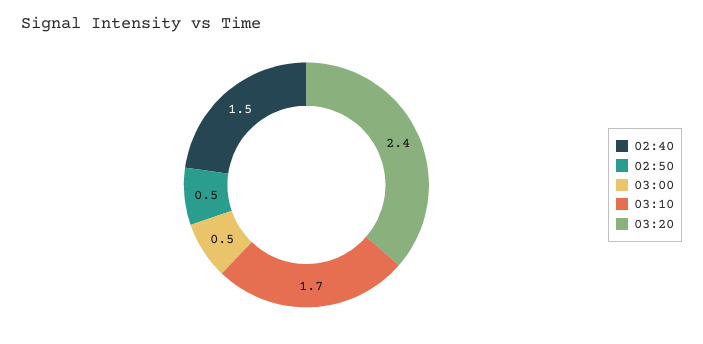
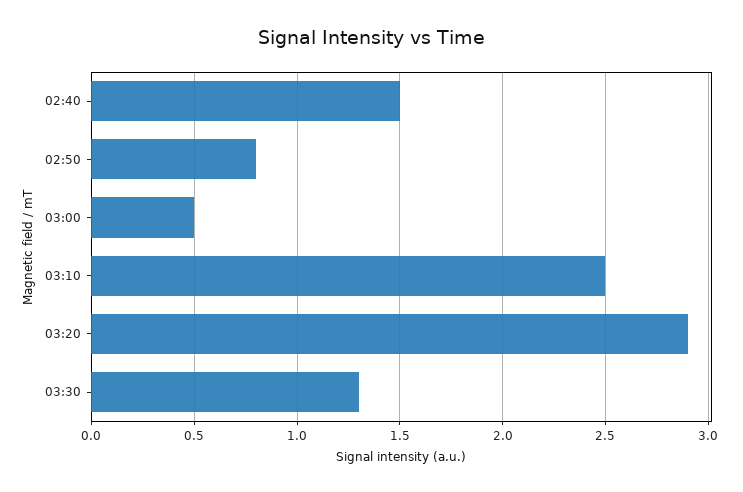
02:50: 0.5 -> 0.8
03:10: 1.7 -> 2.5
03:20: 2.4 -> 2.9
03:30: none -> 1.3

